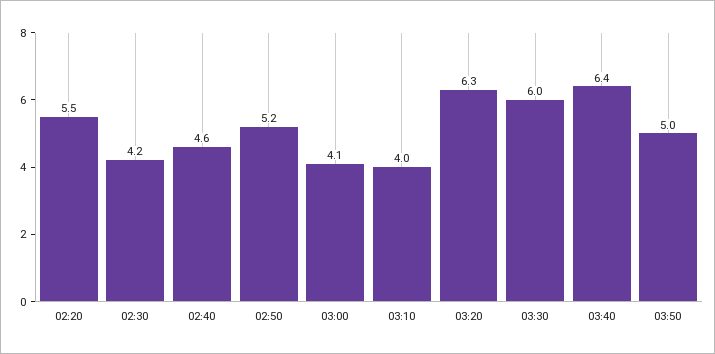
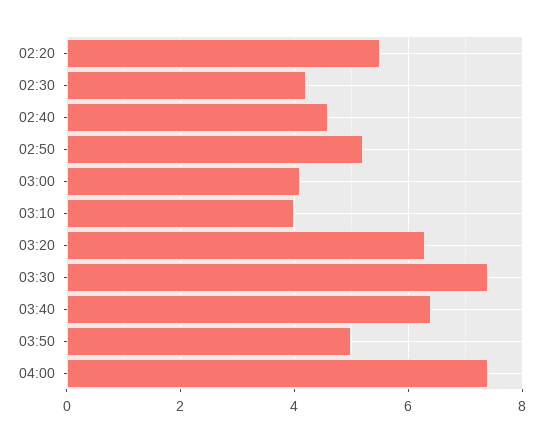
03:30: 6 -> 7.5
04:00: none -> 7.5

